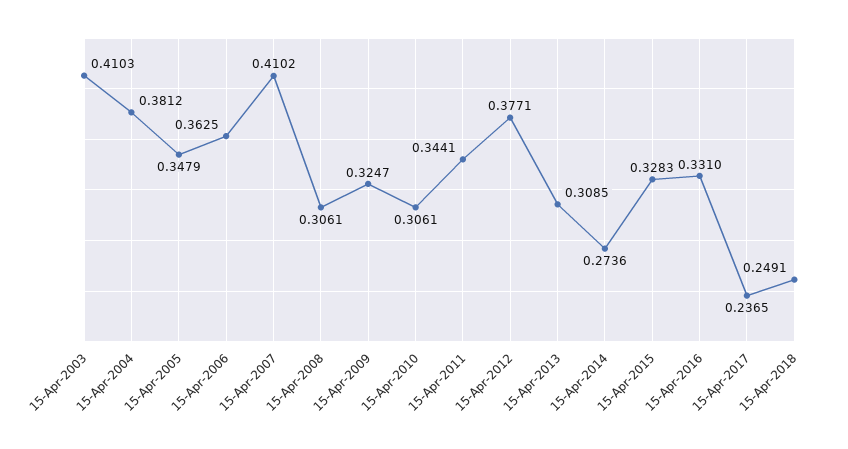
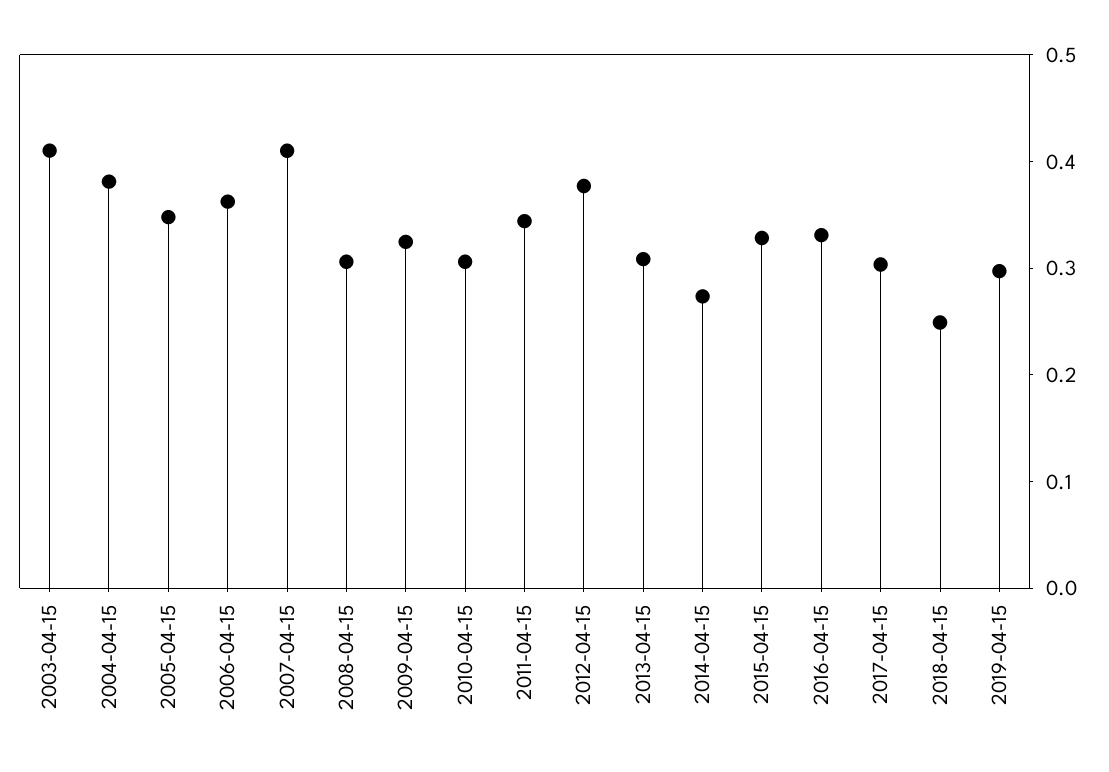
15-Apr-2017: 0.2365 -> 0.3
2019-04-15: none -> 0.3

